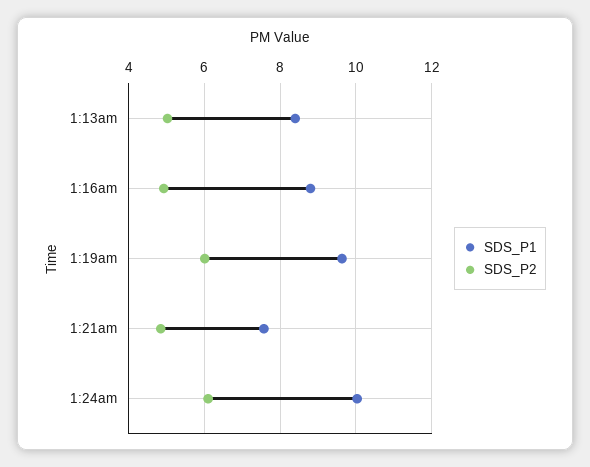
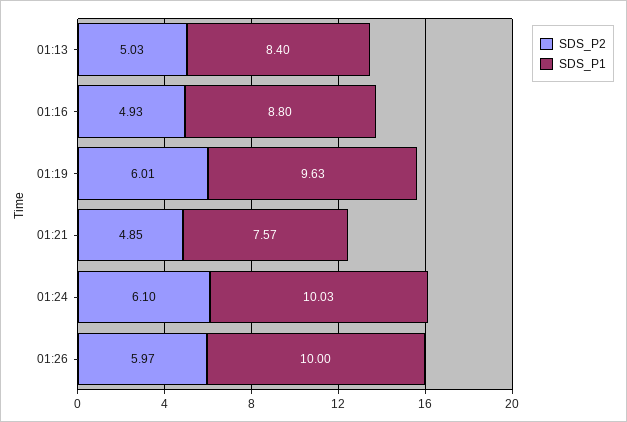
SDS_P2, 01:26: none -> 5.97
SDS_P1, 01:26: none -> 10

